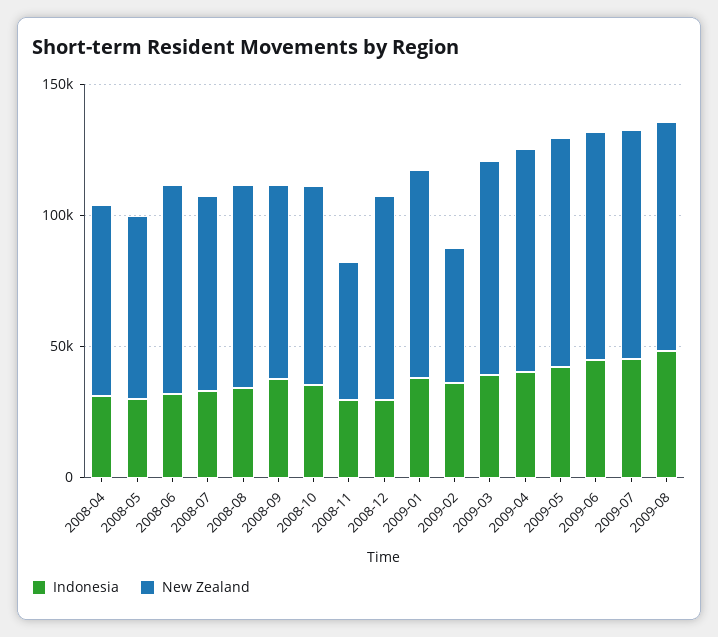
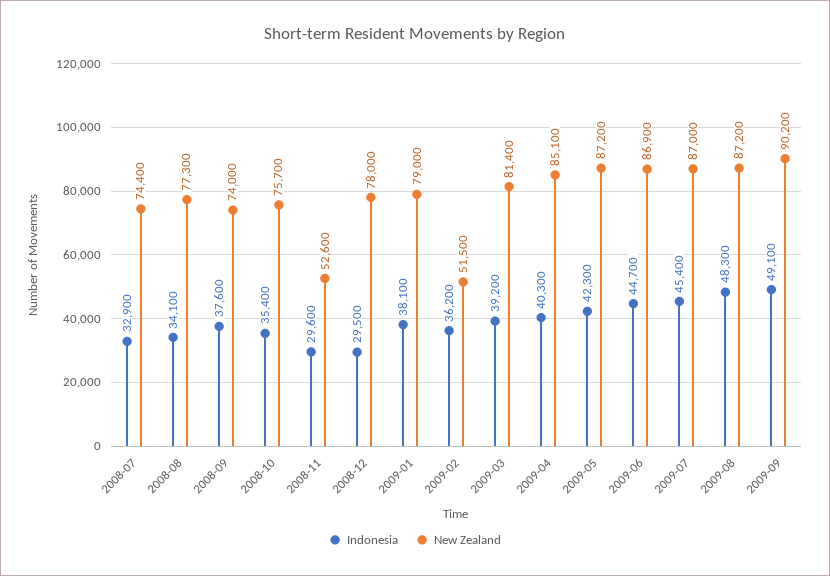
Indonesia, 2008-04: 30000 -> none
New Zealand, 2008-04: 70000 -> none
Indonesia, 2008-05: 30000 -> none
New Zealand, 2008-05: 70000 -> none
Indonesia, 2008-06: 30000 -> none
New Zealand, 2008-06: 80000 -> none
Indonesia, 2009-09: none -> 49100
New Zealand, 2009-09: none -> 90200

